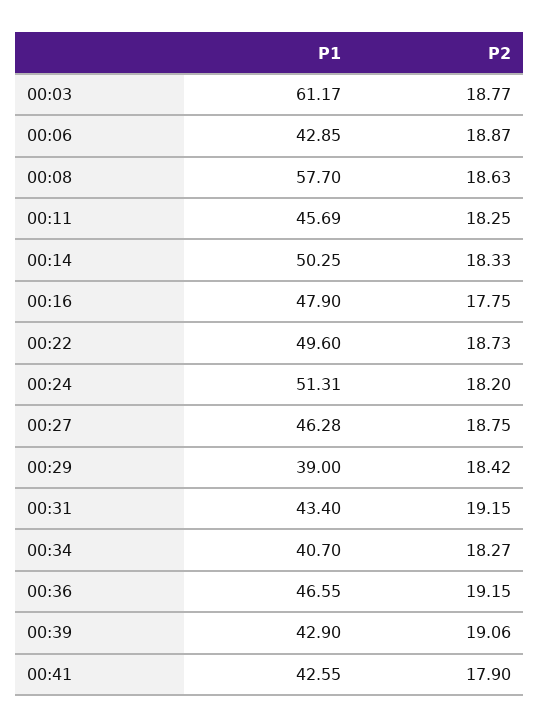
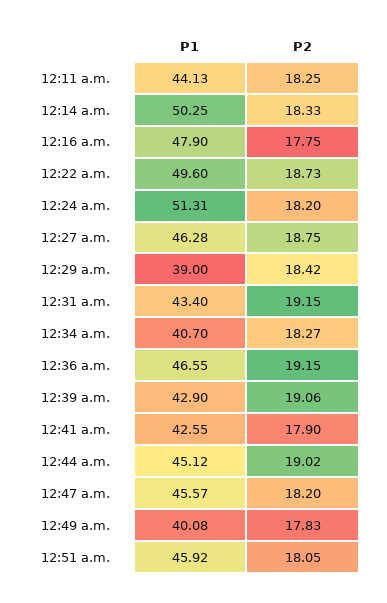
P1, 00:03: 61.17 -> none
P2, 00:03: 18.77 -> none
P1, 00:06: 42.85 -> none
P2, 00:06: 18.87 -> none
P1, 00:08: 57.7 -> none
P2, 00:08: 18.63 -> none
P1, 00:11: 45.69 -> 44.13
P1, 12:44 a.m.: none -> 45.12
P2, 12:44 a.m.: none -> 19.02
P1, 12:47 a.m.: none -> 45.57
P2, 12:47 a.m.: none -> 18.2
P1, 12:49 a.m.: none -> 40.08
P2, 12:49 a.m.: none -> 17.83
P1, 12:51 a.m.: none -> 45.92
P2, 12:51 a.m.: none -> 18.05

